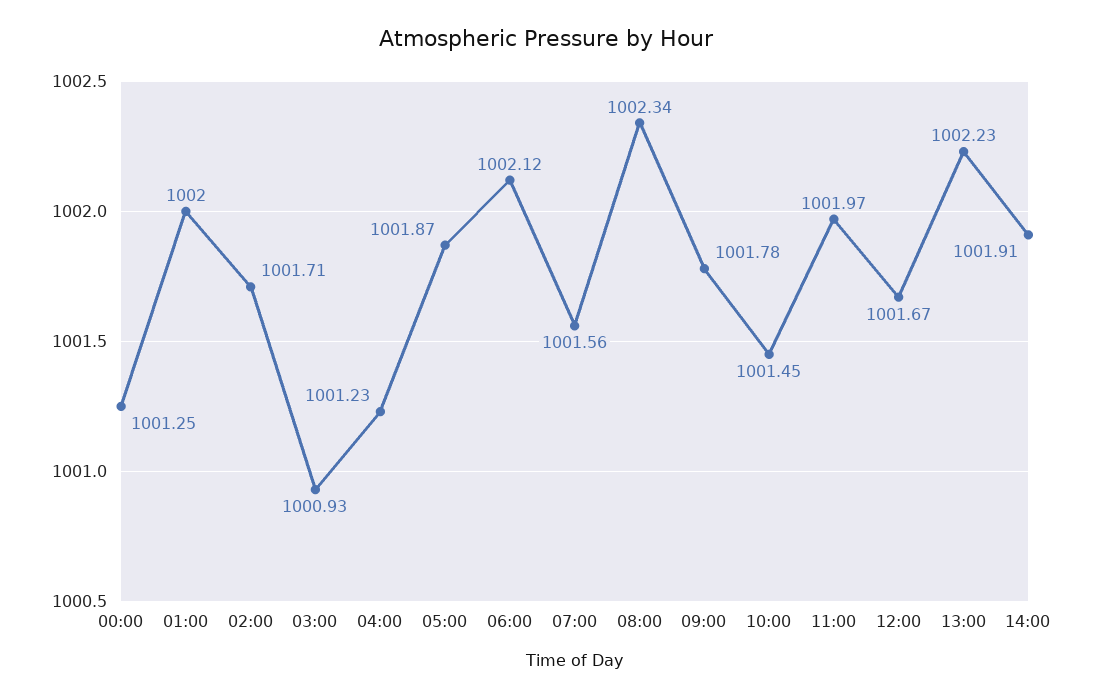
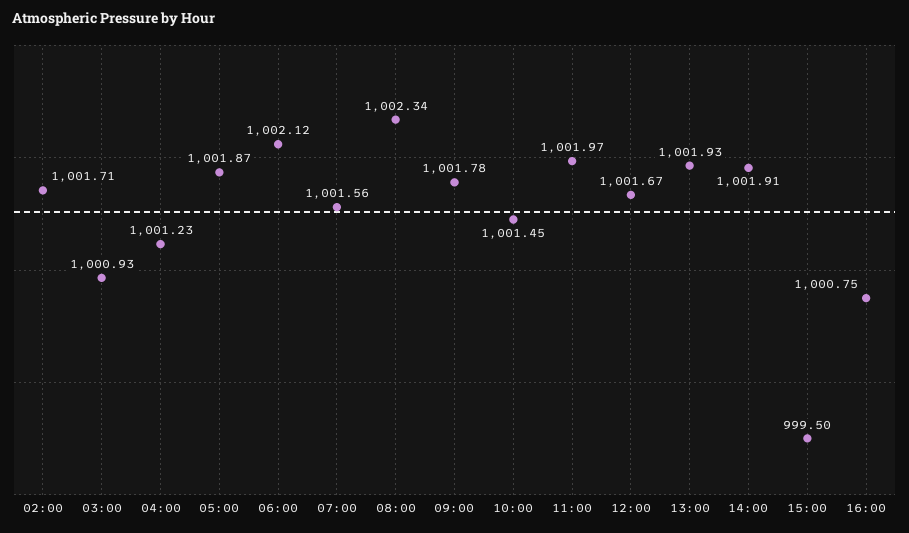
00:00: 1001.25 -> none
01:00: 1002 -> none
13:00: 1002.23 -> 1001.93
15:00: none -> 999.5
16:00: none -> 1000.75

